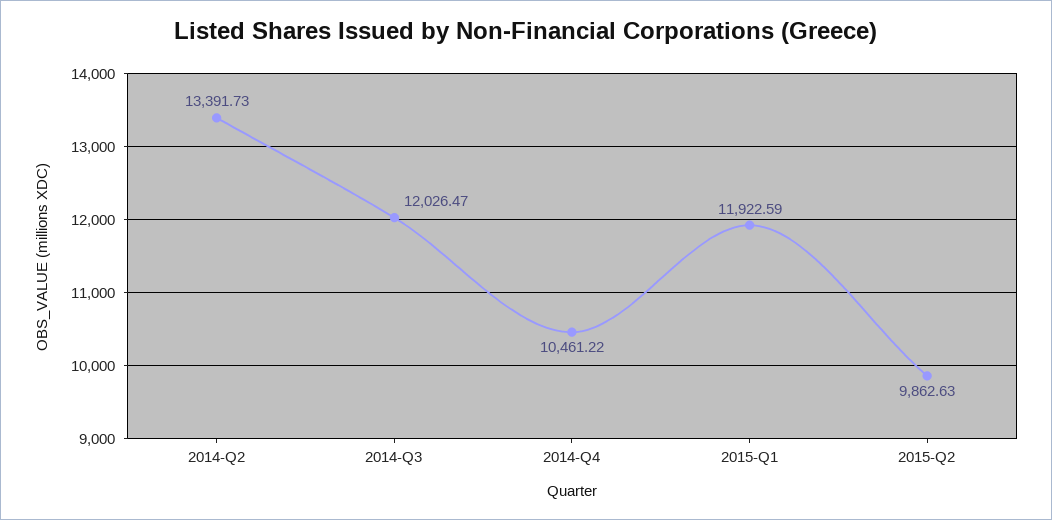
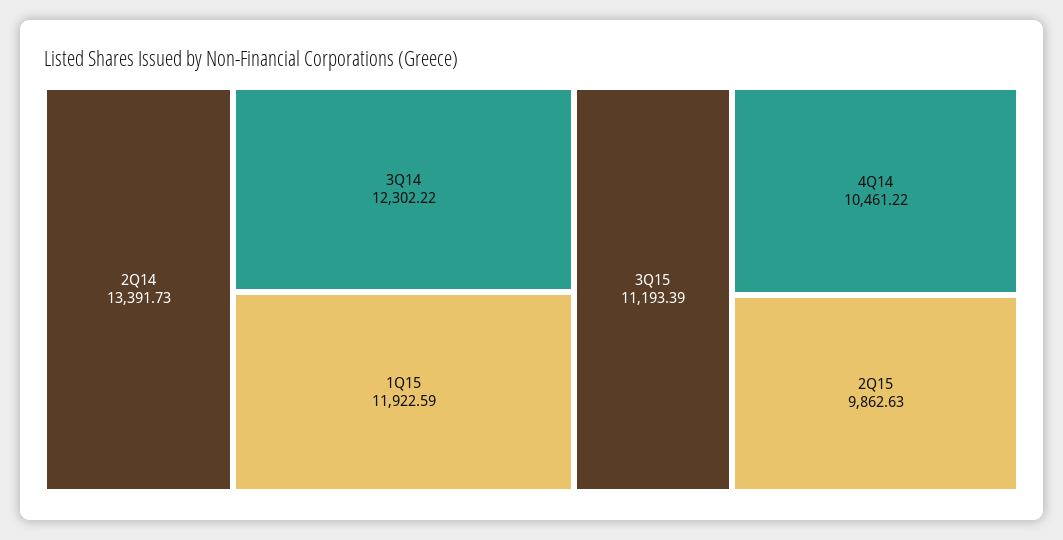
2014-Q3: 12026.47 -> 12302.22
3Q15: none -> 11193.39

